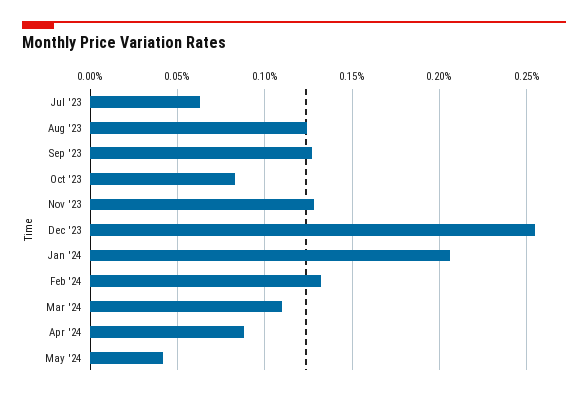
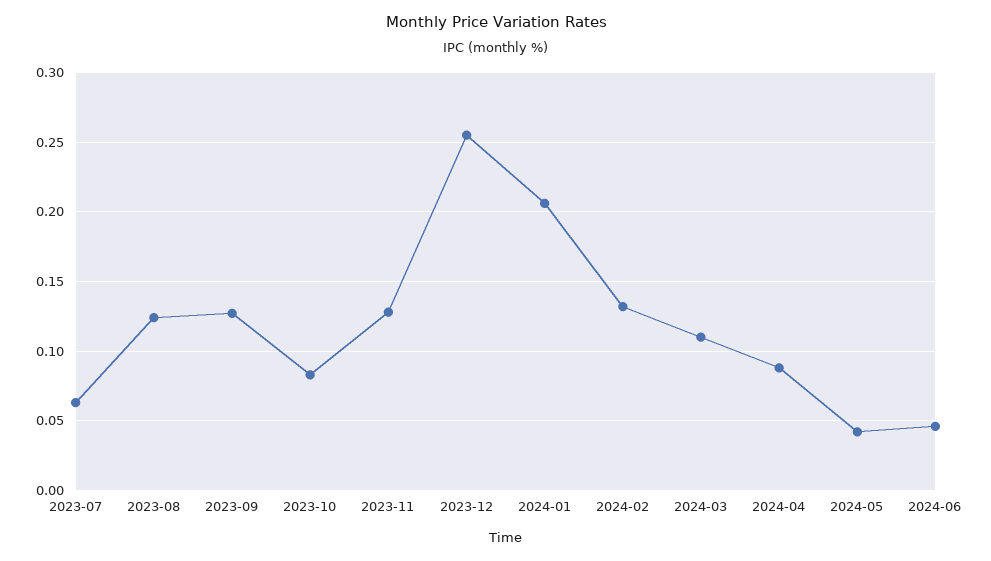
2024-06: none -> 0.045

